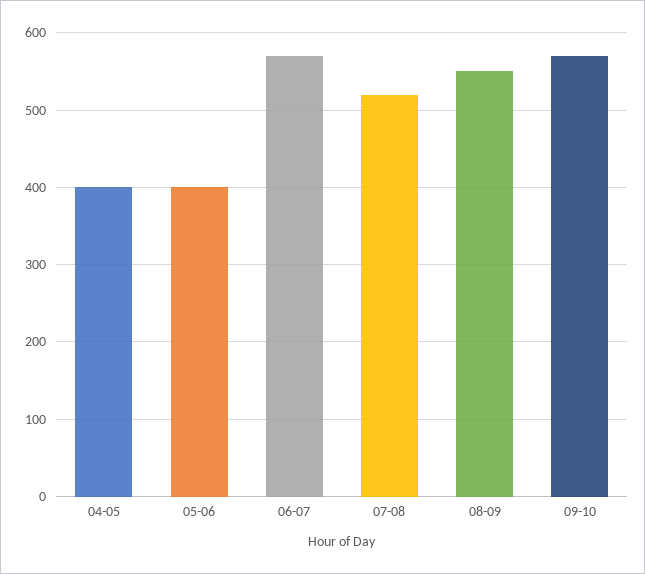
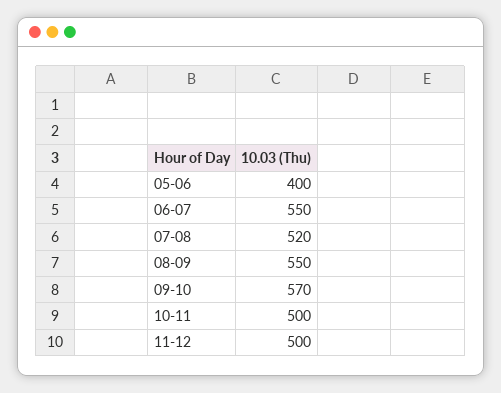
04-05: 400 -> none
06-07: 570 -> 550
10-11: none -> 500
11-12: none -> 500

